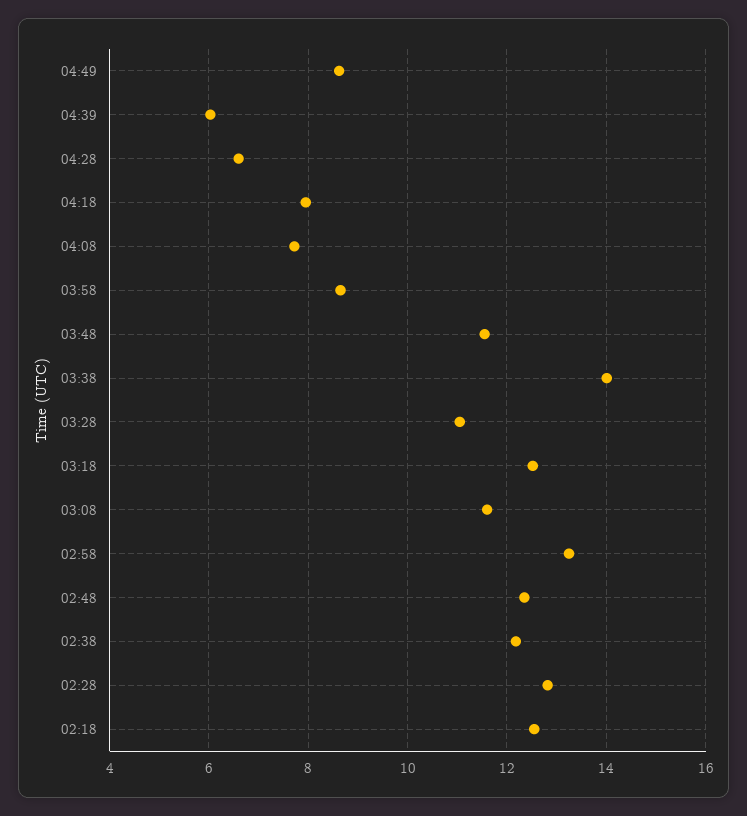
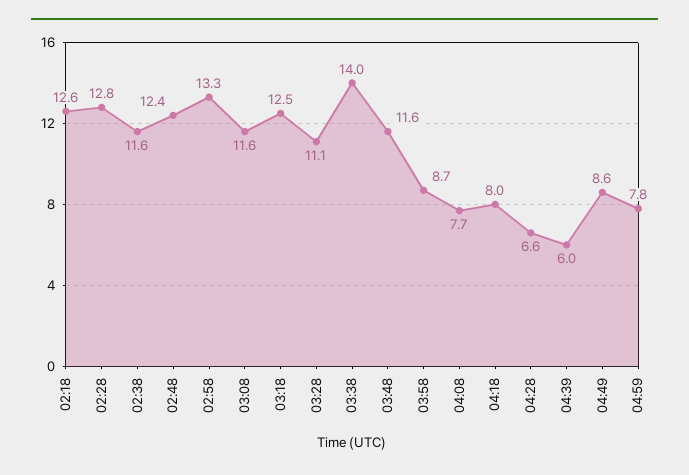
02:38: 12.2 -> 11.6
04:59: none -> 7.8

